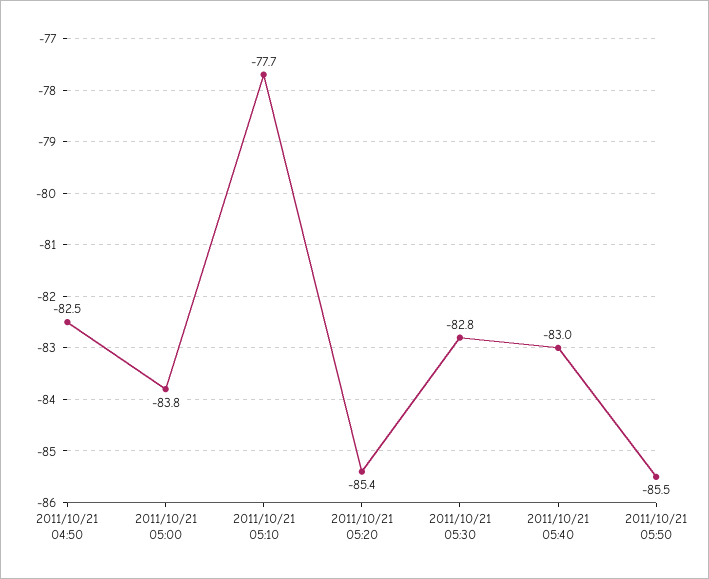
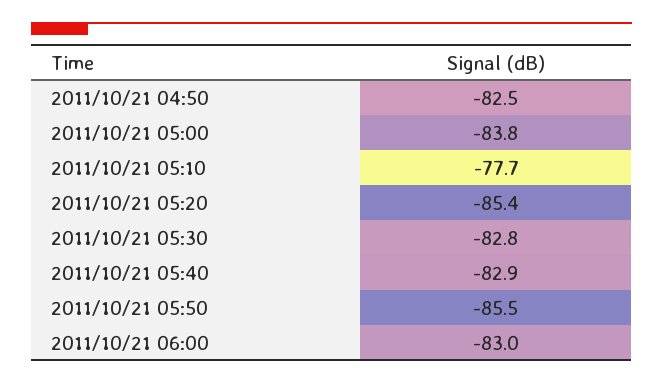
2011/10/21 05:40: -83 -> -82.9
2011/10/21 06:00: none -> -83

